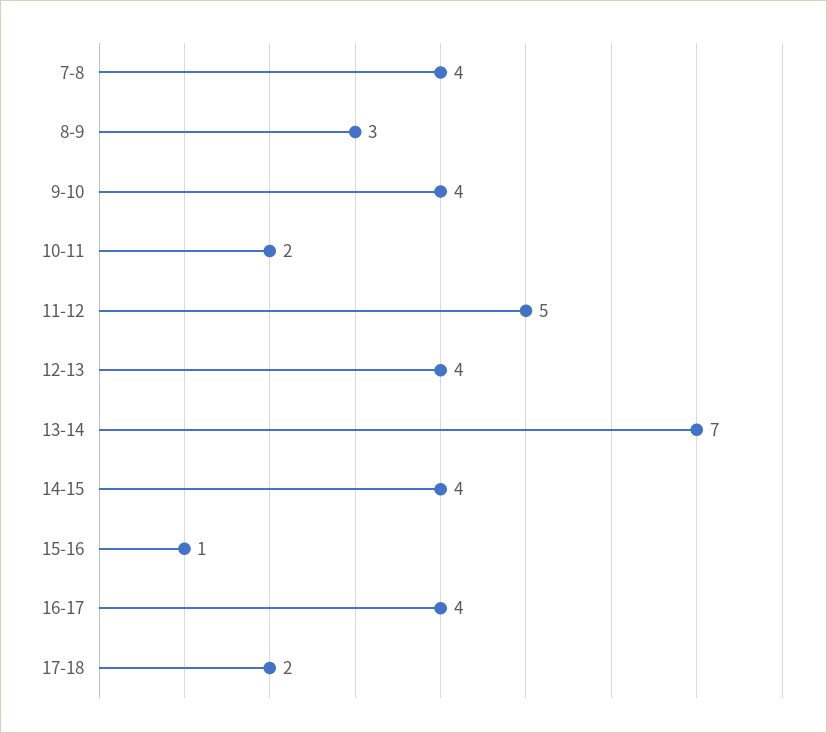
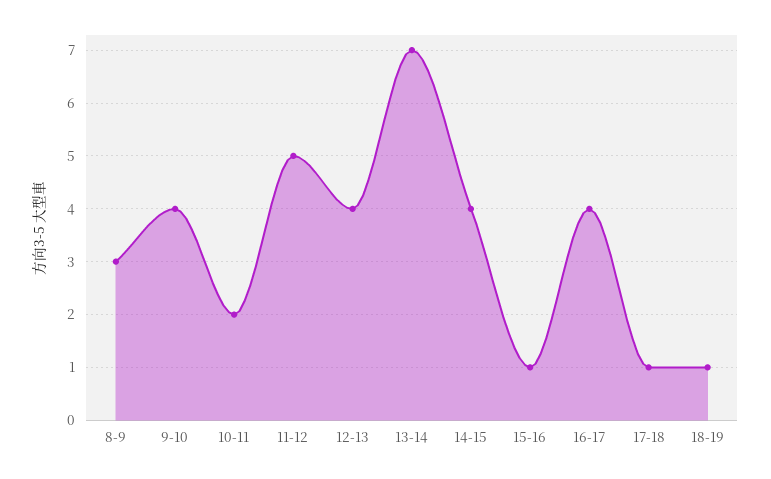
7-8: 4 -> none
17-18: 2 -> 1
18-19: none -> 1

